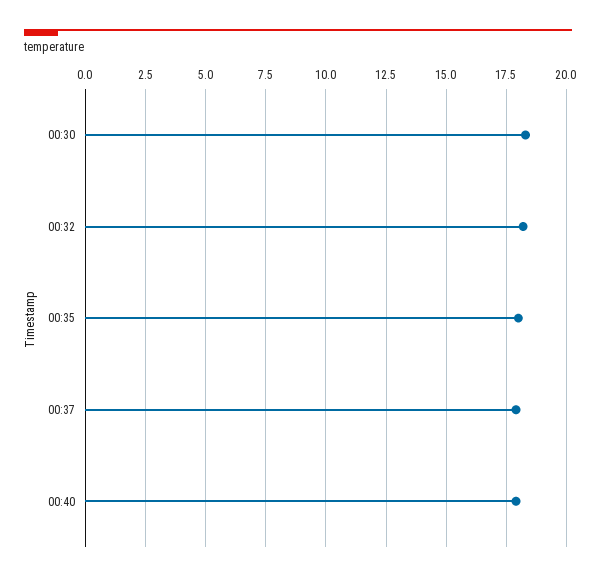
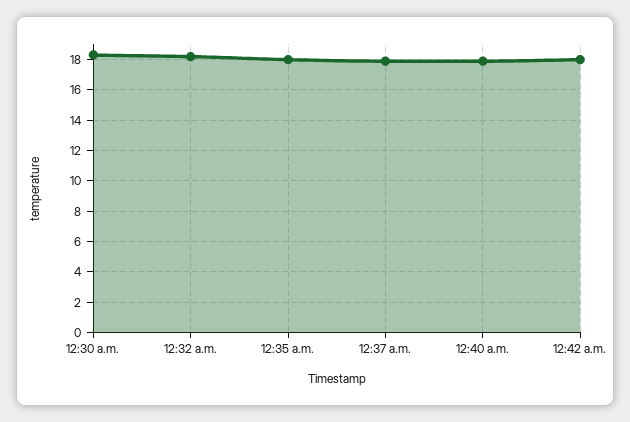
12:42 a.m.: none -> 18

